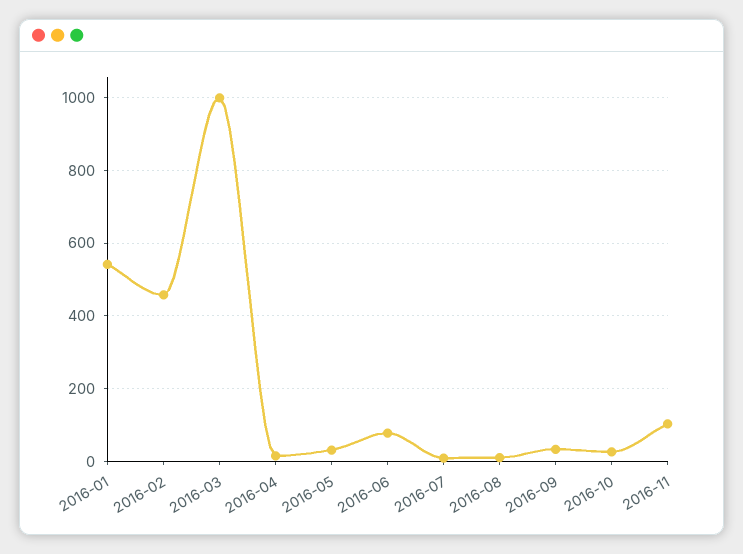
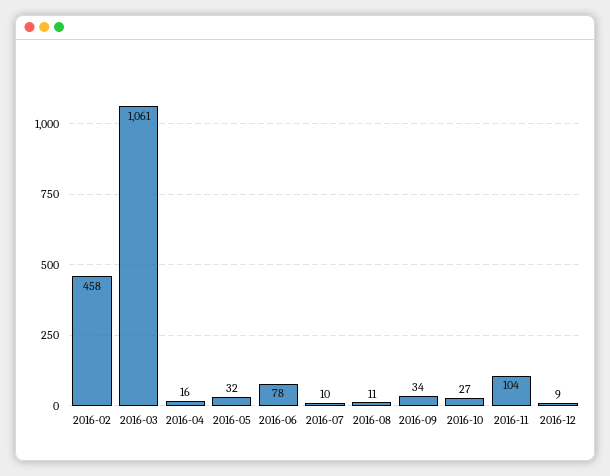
2016-01: 540 -> none
2016-03: 1000 -> 1061
2016-12: none -> 9

